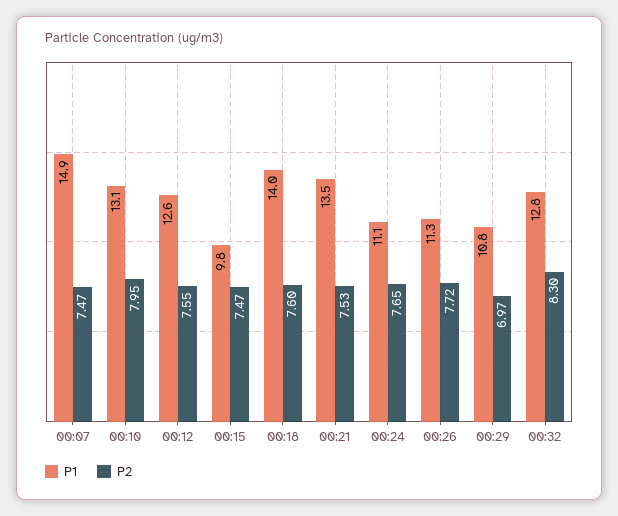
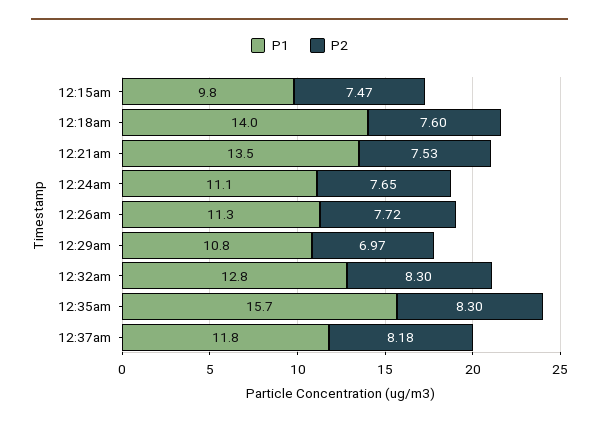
P1, 00:07: 14.9 -> none
P2, 00:07: 7.47 -> none
P1, 00:10: 13.1 -> none
P2, 00:10: 7.95 -> none
P1, 00:12: 12.6 -> none
P2, 00:12: 7.55 -> none
P1, 12:35am: none -> 15.7
P2, 12:35am: none -> 8.3
P1, 12:37am: none -> 11.8
P2, 12:37am: none -> 8.18

